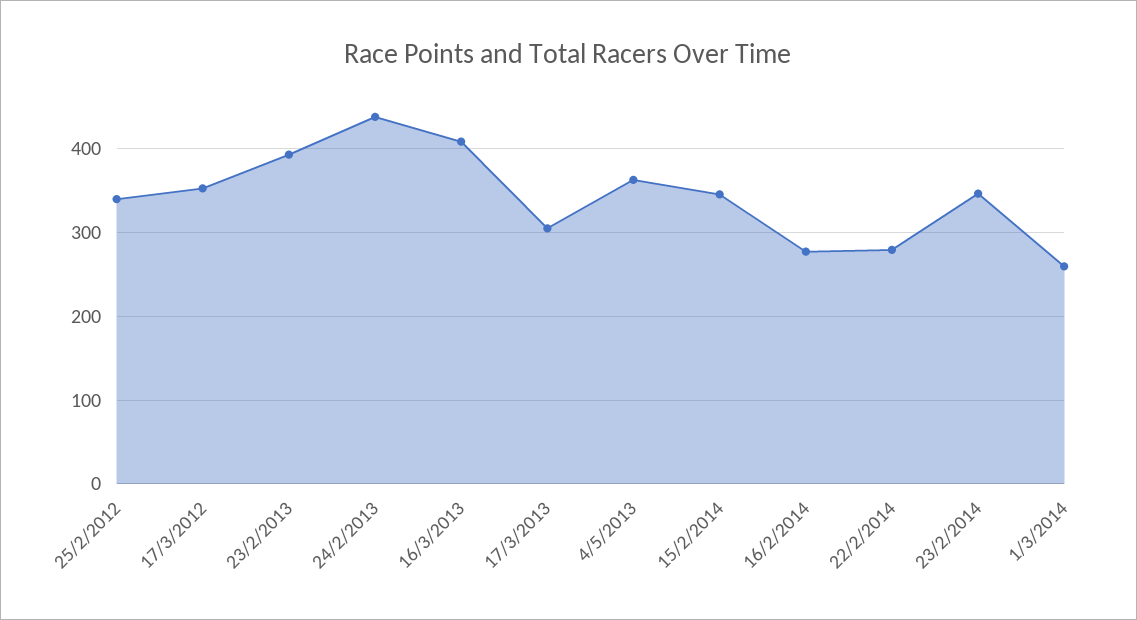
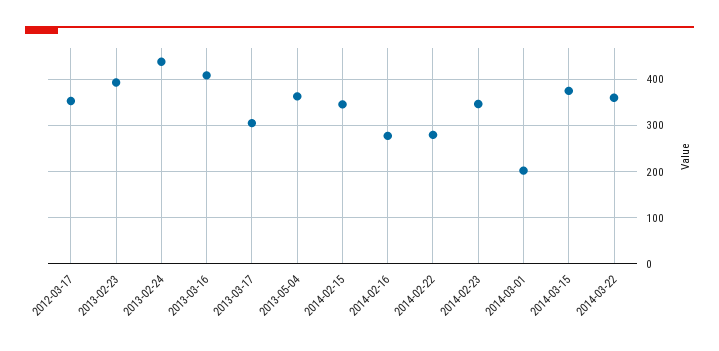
25/2/2012: 340 -> none
1/3/2014: 260 -> 200
2014-03-15: none -> 380
2014-03-22: none -> 360

